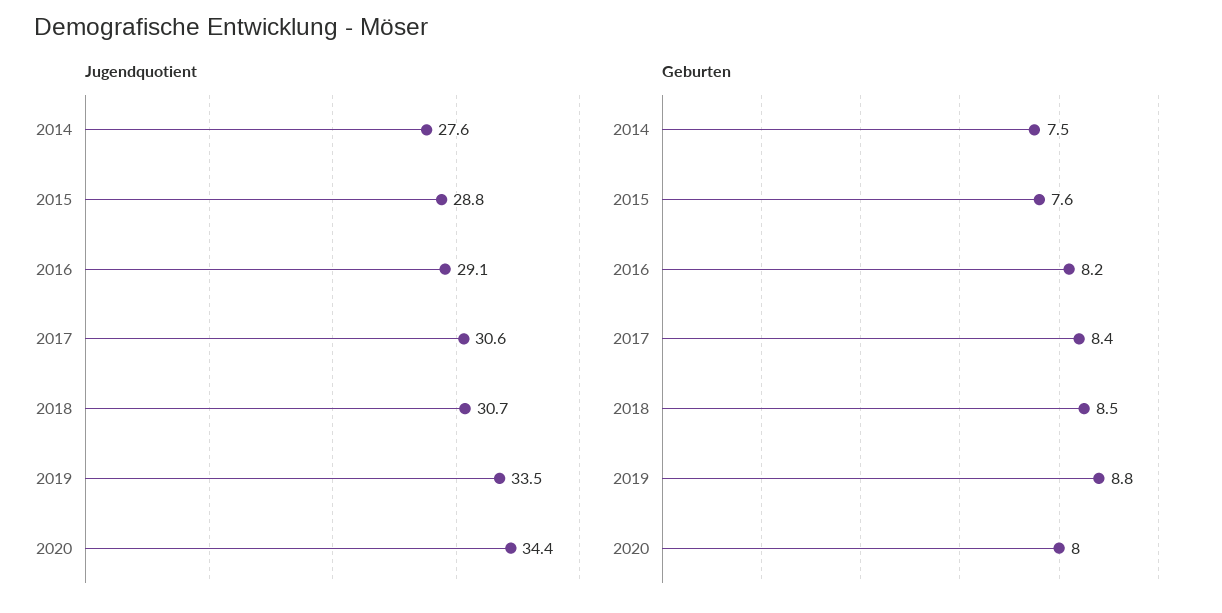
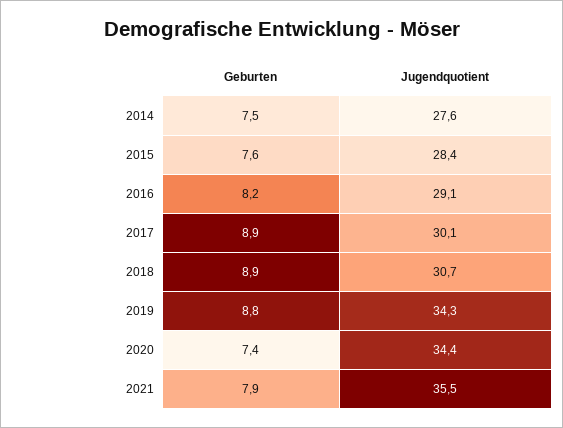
Jugendquotient, 2015: 28.8 -> 28.4
Jugendquotient, 2017: 30.6 -> 30.1
Jugendquotient, 2019: 33.5 -> 34.3
Geburten, 2017: 8.4 -> 8.9
Geburten, 2018: 8.5 -> 8.9
Geburten, 2020: 8 -> 7.4
Geburten, 2021: none -> 7.9
Jugendquotient, 2021: none -> 35.5

